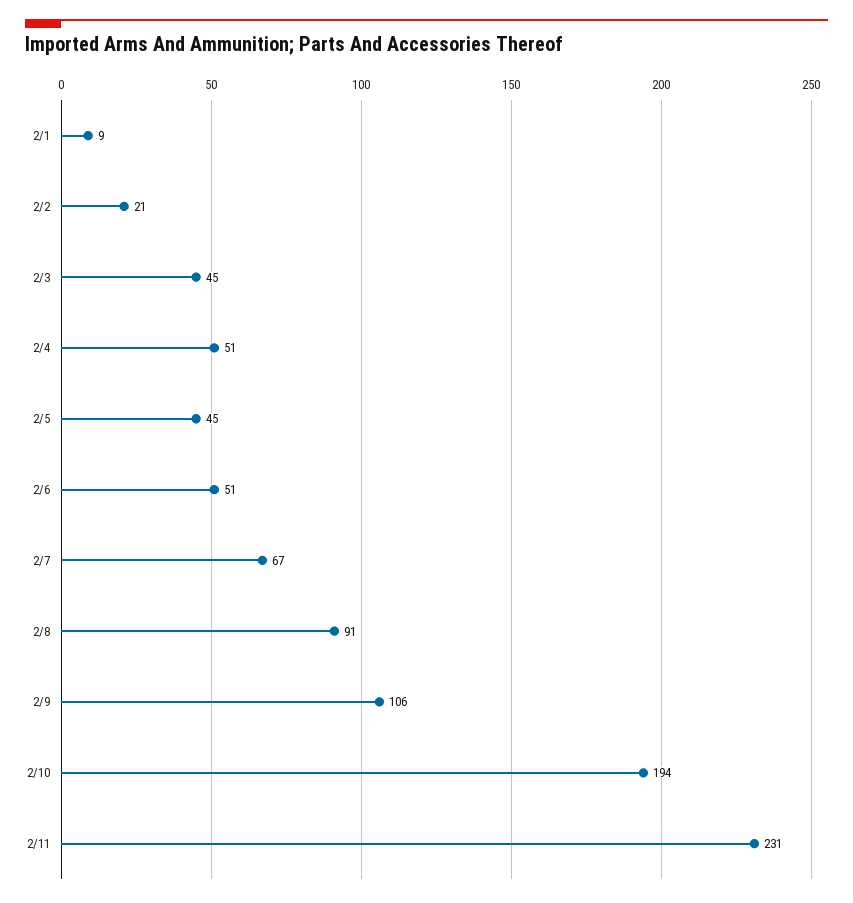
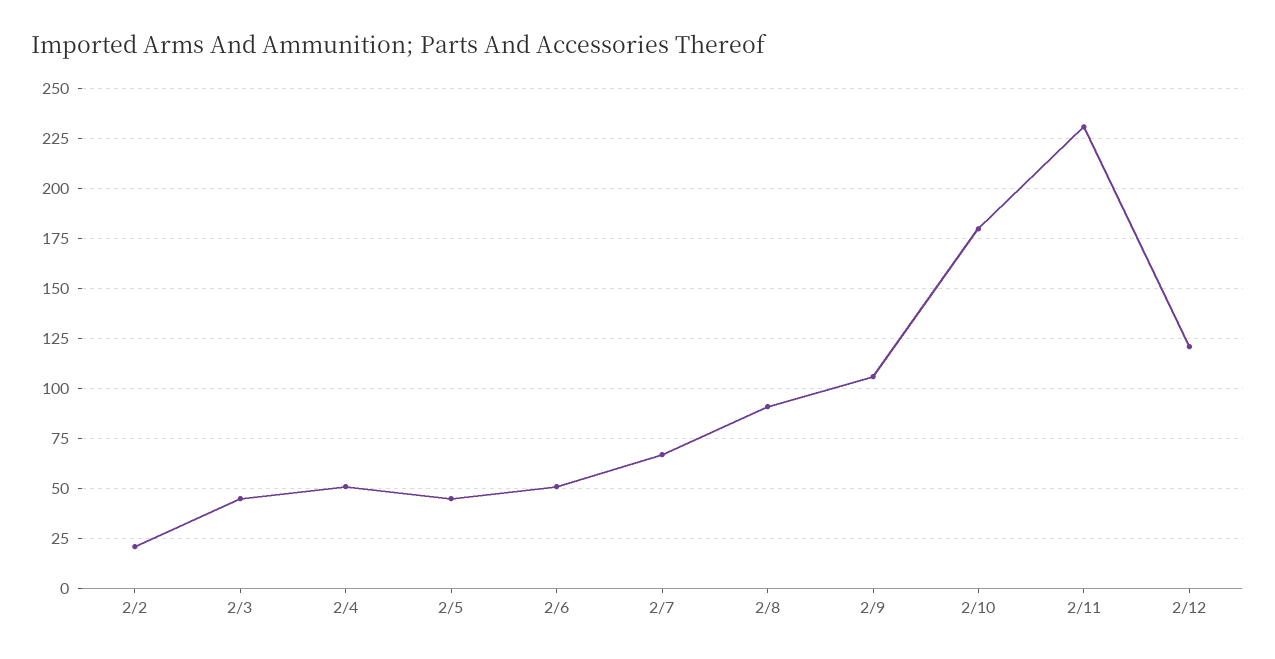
2/1: 9 -> none
2/10: 194 -> 180
2/12: none -> 120

